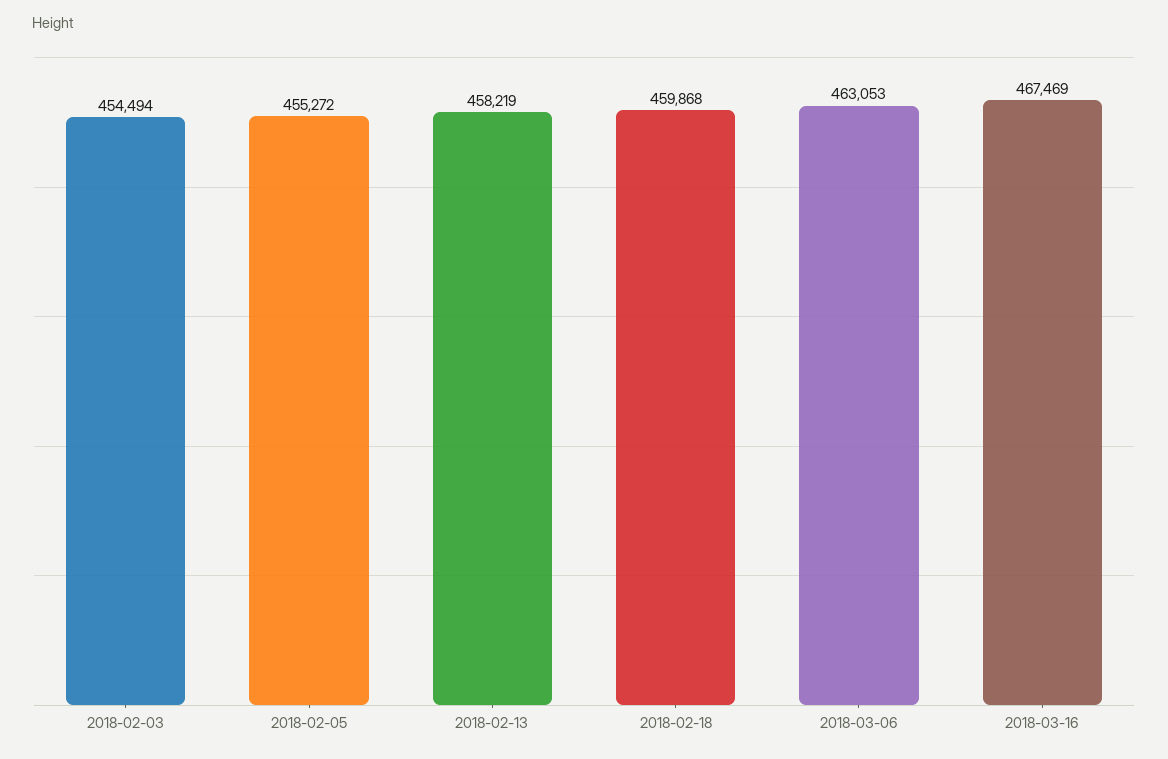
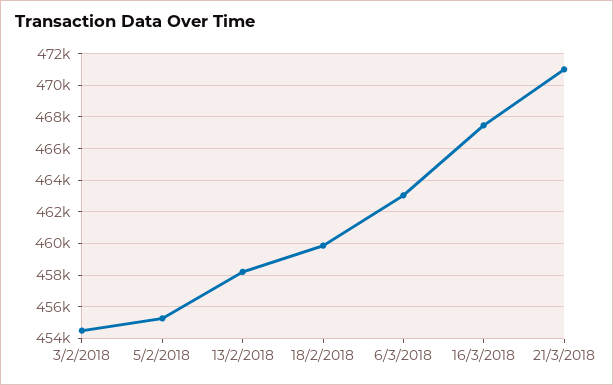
21/3/2018: none -> 471000

